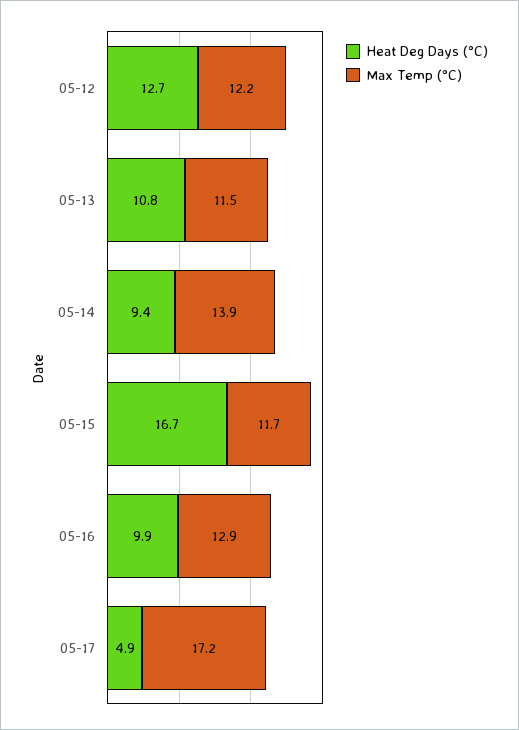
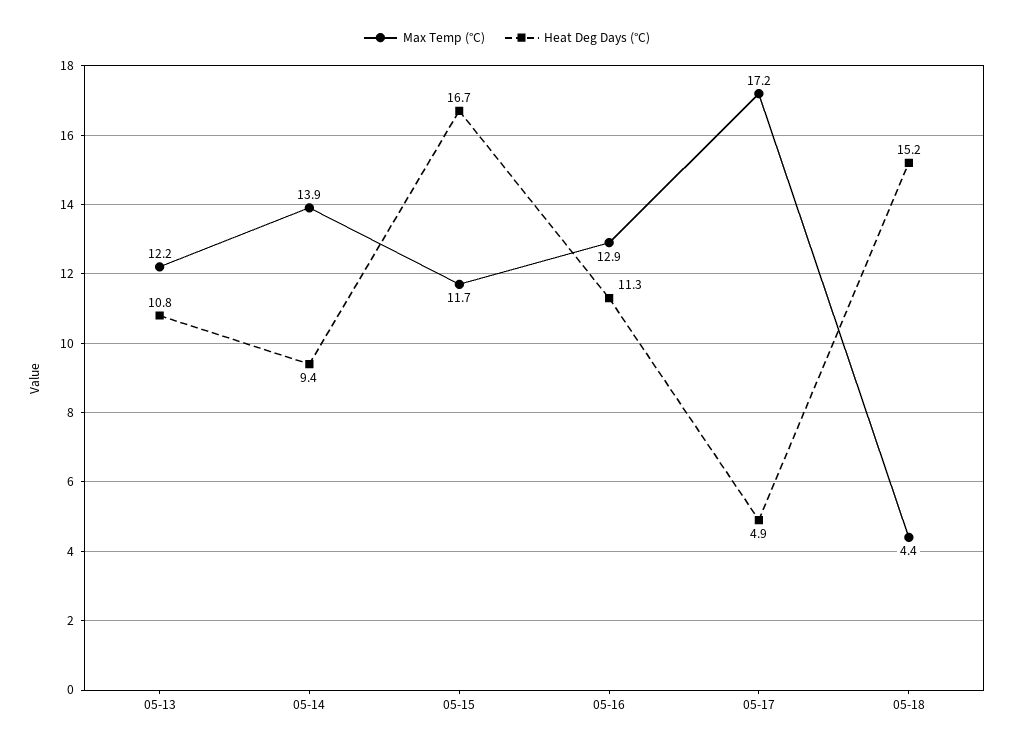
Heat Deg Days (°C), 05-12: 12.7 -> none
Max Temp (°C), 05-12: 12.2 -> none
Max Temp (°C), 05-13: 11.5 -> 12.2
Heat Deg Days (°C), 05-16: 9.9 -> 11.3
Max Temp (°C), 05-18: none -> 4.4
Heat Deg Days (°C), 05-18: none -> 15.2

